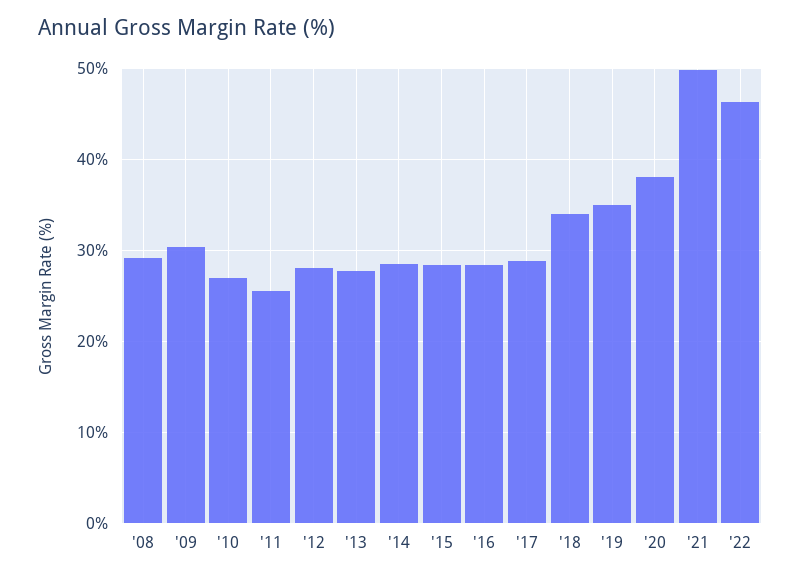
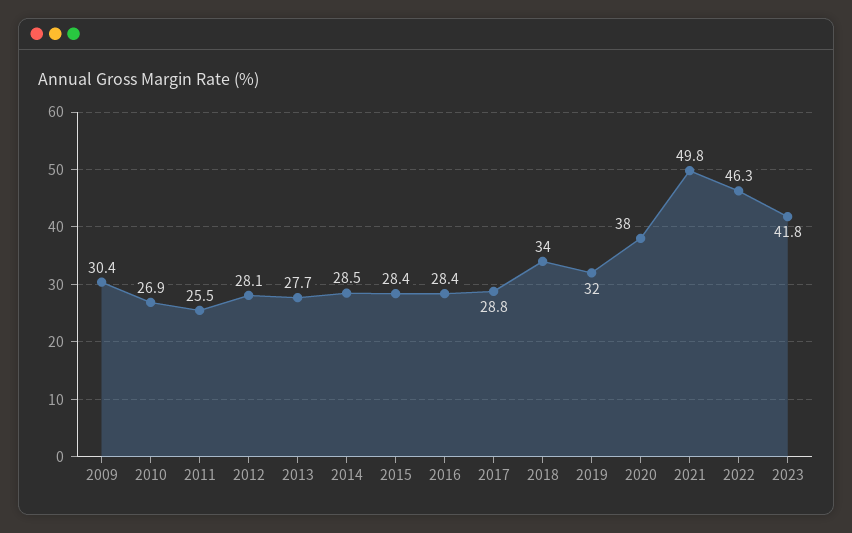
'08: 29 -> none
'19: 35 -> 32
2023: none -> 41.8

